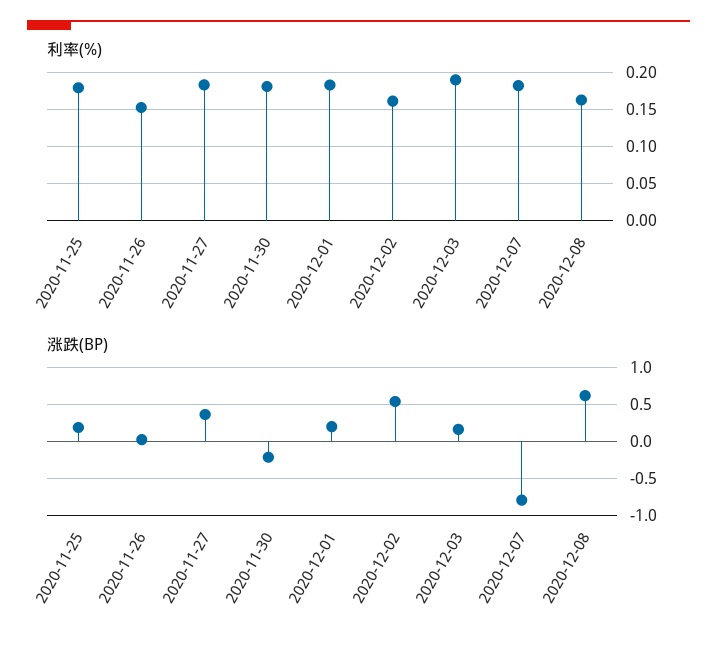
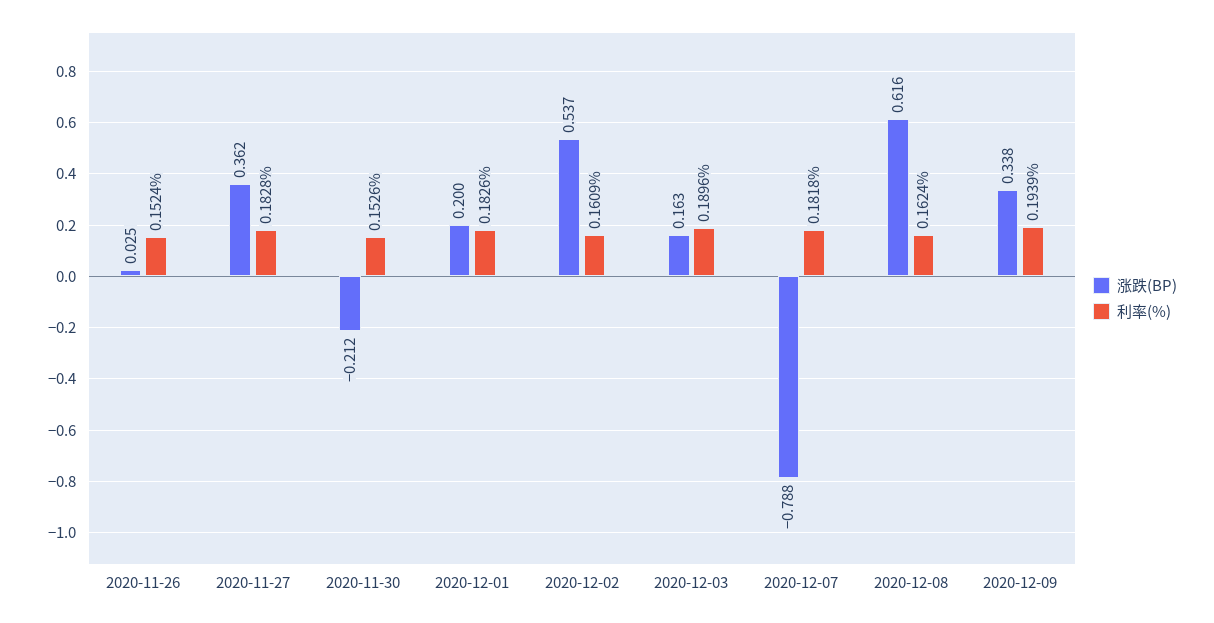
利率(%), 2020-11-25: 0.18 -> none
利率(%), 2020-11-30: 0.18 -> 0.1526
涨跌(BP), 2020-11-25: 0.2 -> none
涨跌(BP), 2020-12-09: none -> 0.338
利率(%), 2020-12-09: none -> 0.1939

